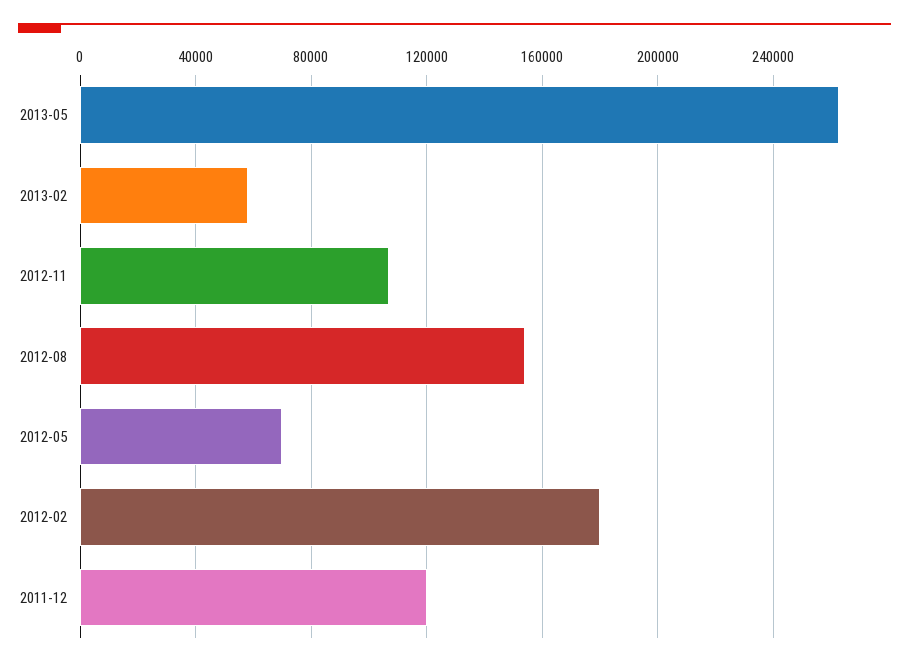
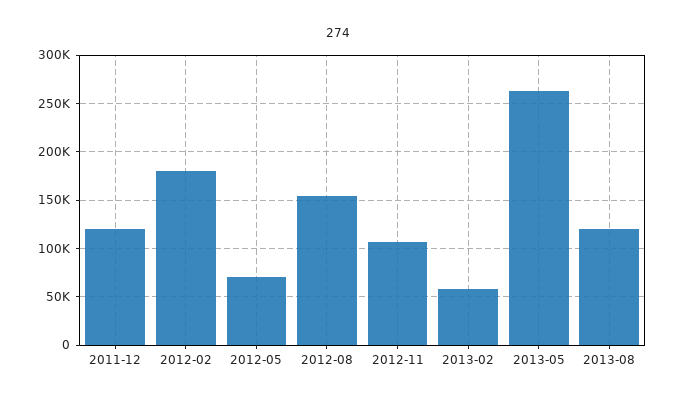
2013-08: none -> 120000

